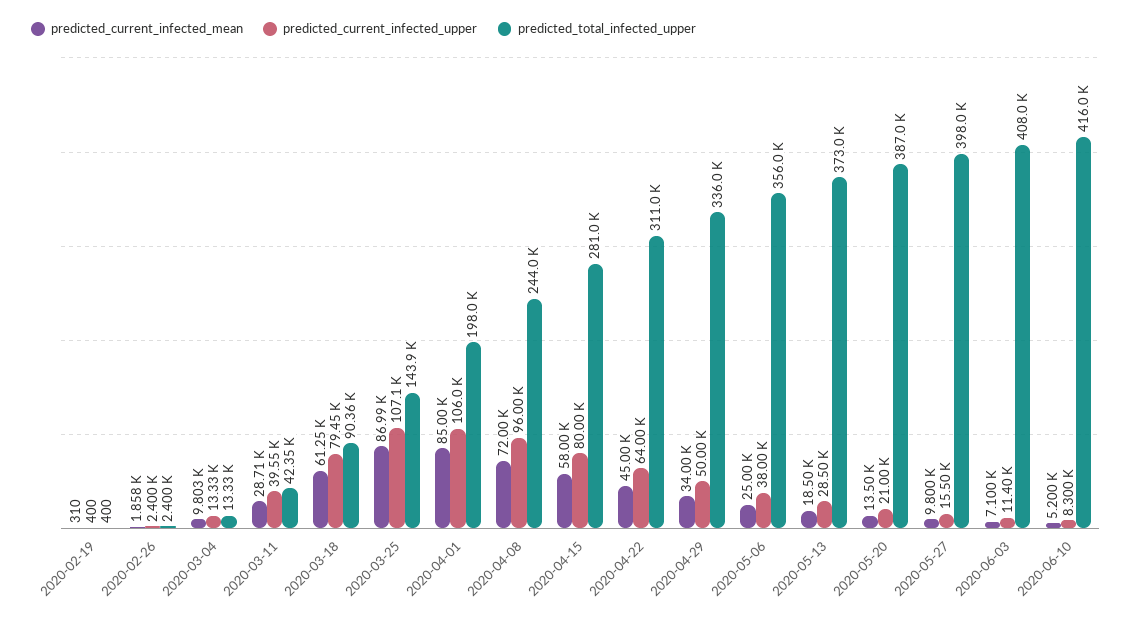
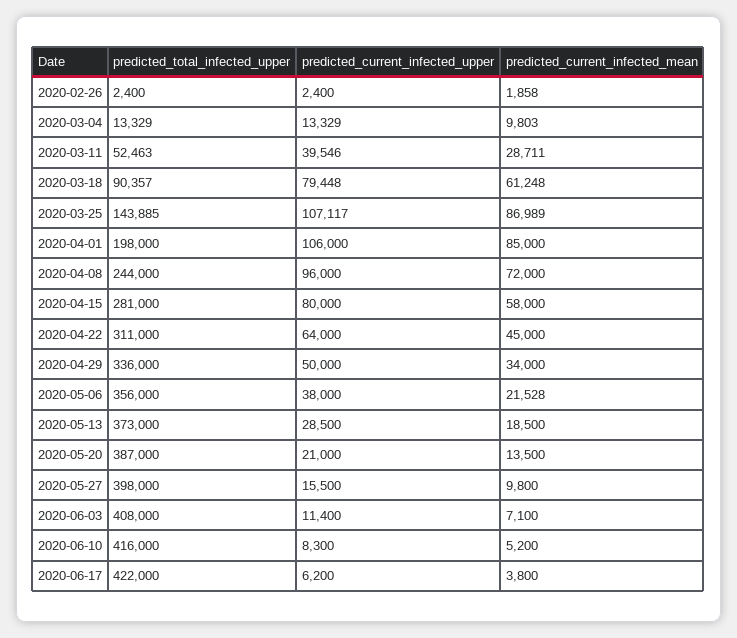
predicted_current_infected_mean, 2020-02-19: 310 -> none
predicted_current_infected_upper, 2020-02-19: 400 -> none
predicted_total_infected_upper, 2020-02-19: 400 -> none
predicted_total_infected_upper, 2020-03-11: 42350 -> 52463
predicted_current_infected_mean, 2020-05-06: 25000 -> 21528
predicted_total_infected_upper, 2020-06-17: none -> 422000
predicted_current_infected_upper, 2020-06-17: none -> 6200
predicted_current_infected_mean, 2020-06-17: none -> 3800

